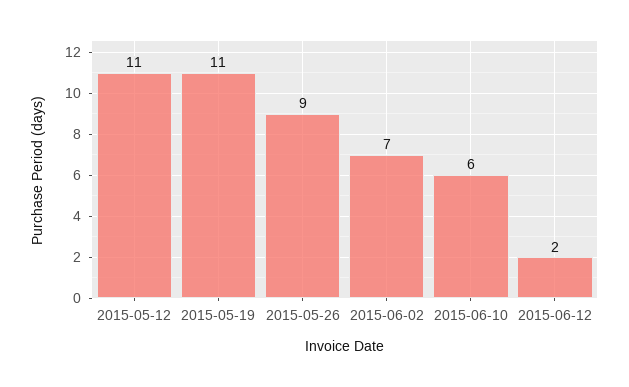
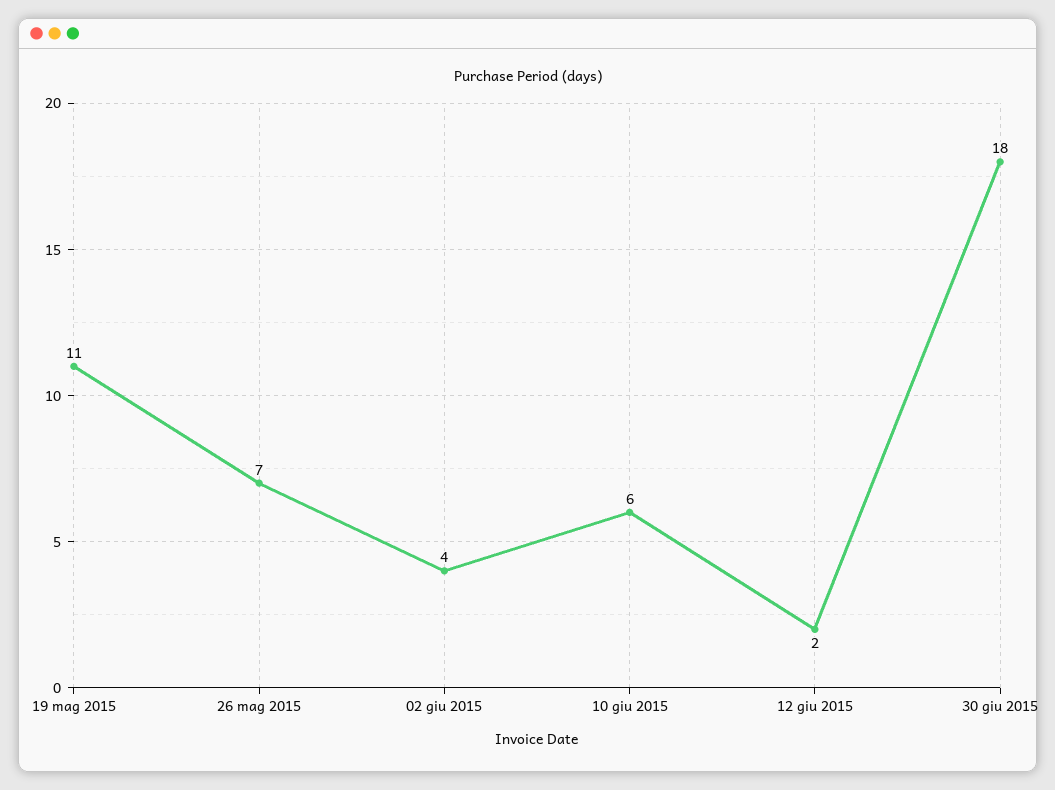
2015-05-12: 11 -> none
2015-05-26: 9 -> 7
2015-06-02: 7 -> 4
30 giu 2015: none -> 18

